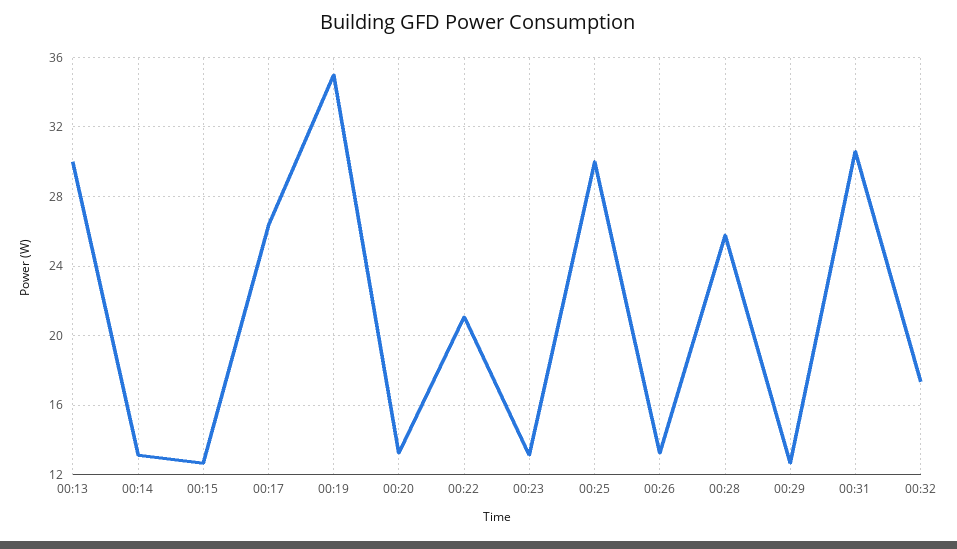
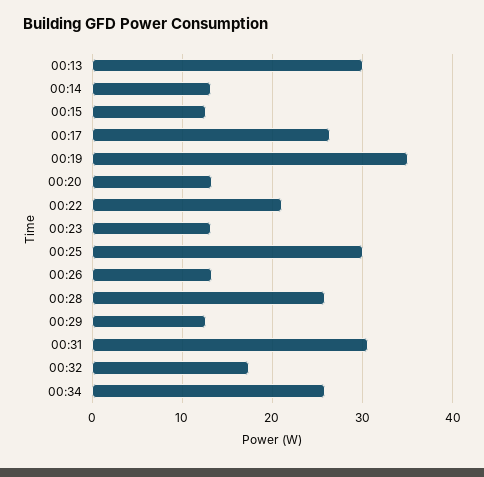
00:34: none -> 26

